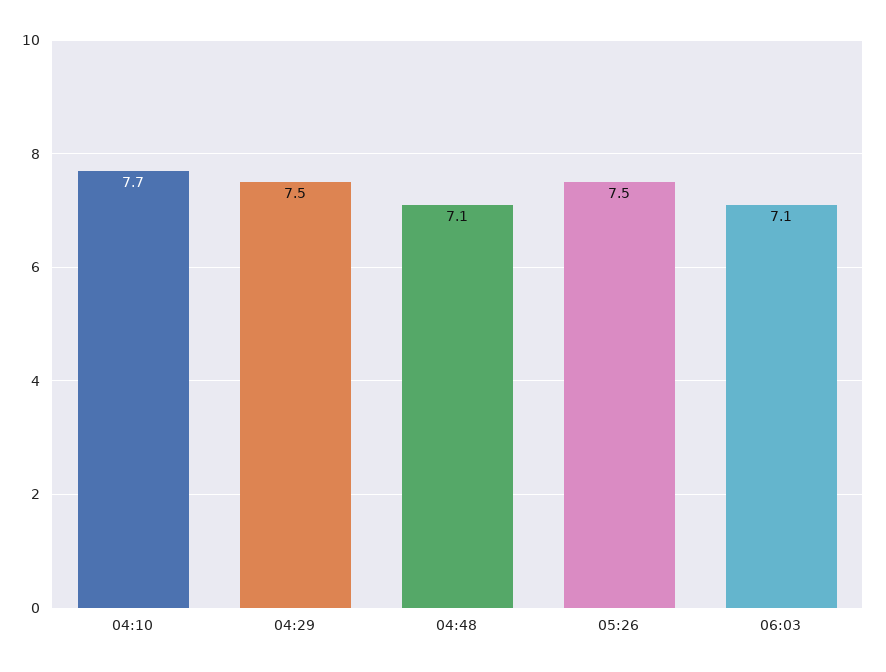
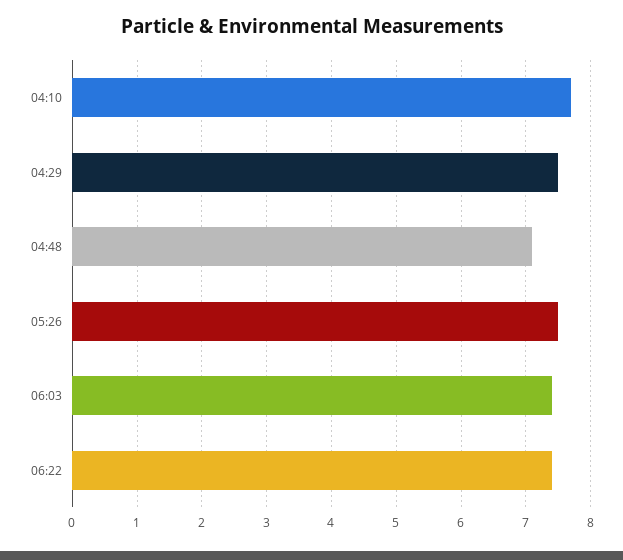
06:03: 7.1 -> 7.4
06:22: none -> 7.4

